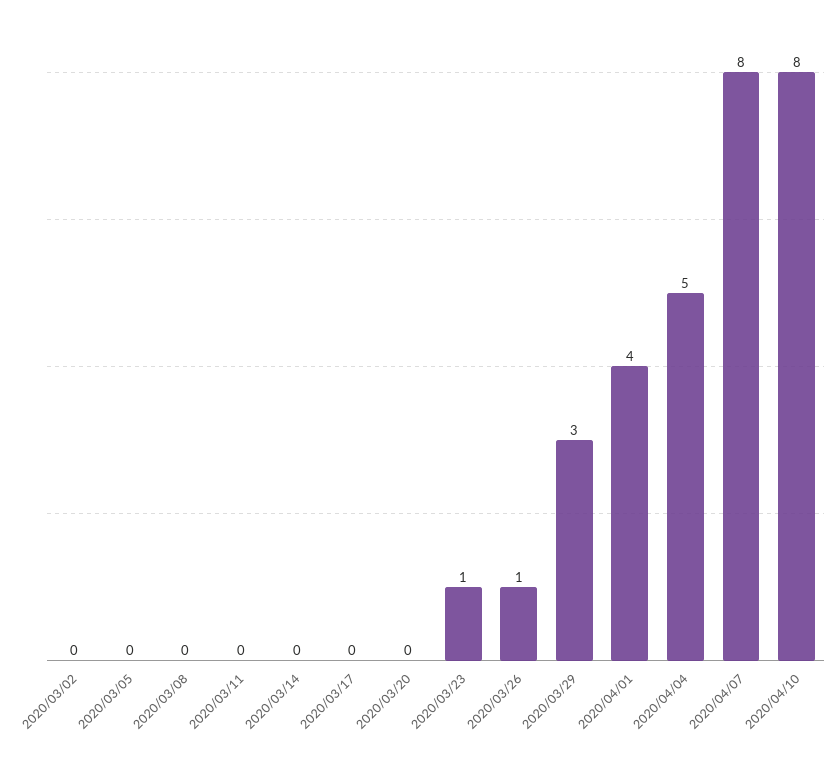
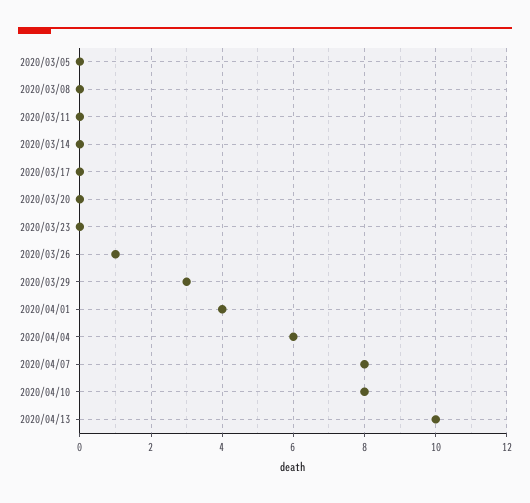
2020/03/02: 0 -> none
2020/03/23: 1 -> 0
2020/04/04: 5 -> 6
2020/04/13: none -> 10

